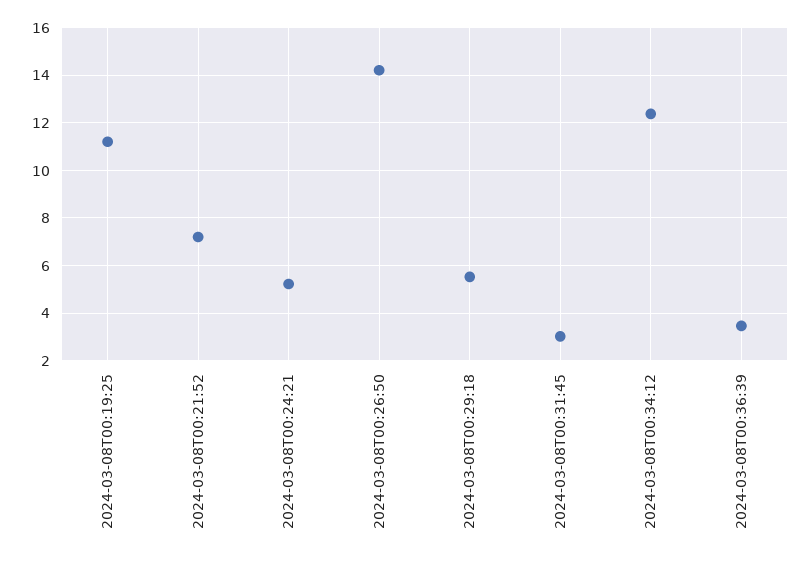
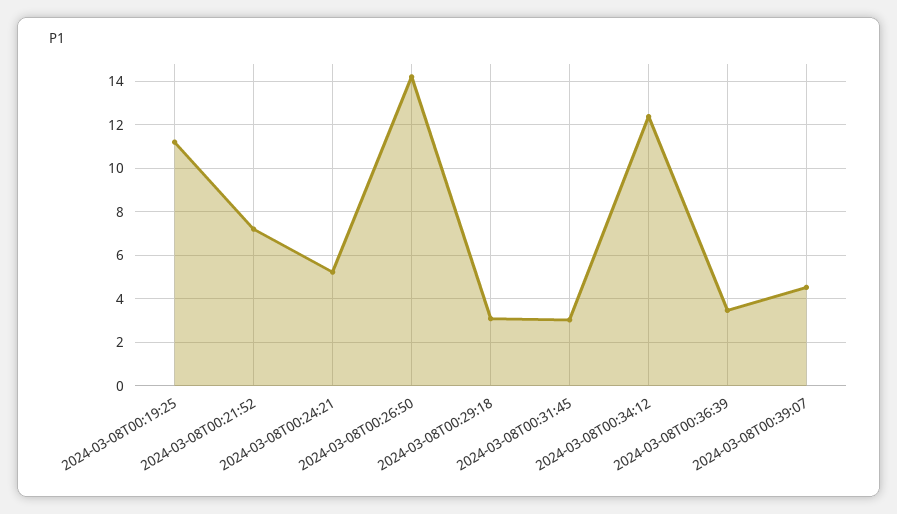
2024-03-08T00:29:18: 5.5 -> 3
2024-03-08T00:39:07: none -> 4.5

